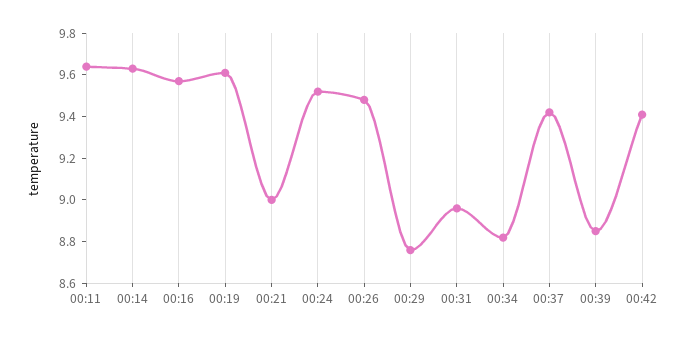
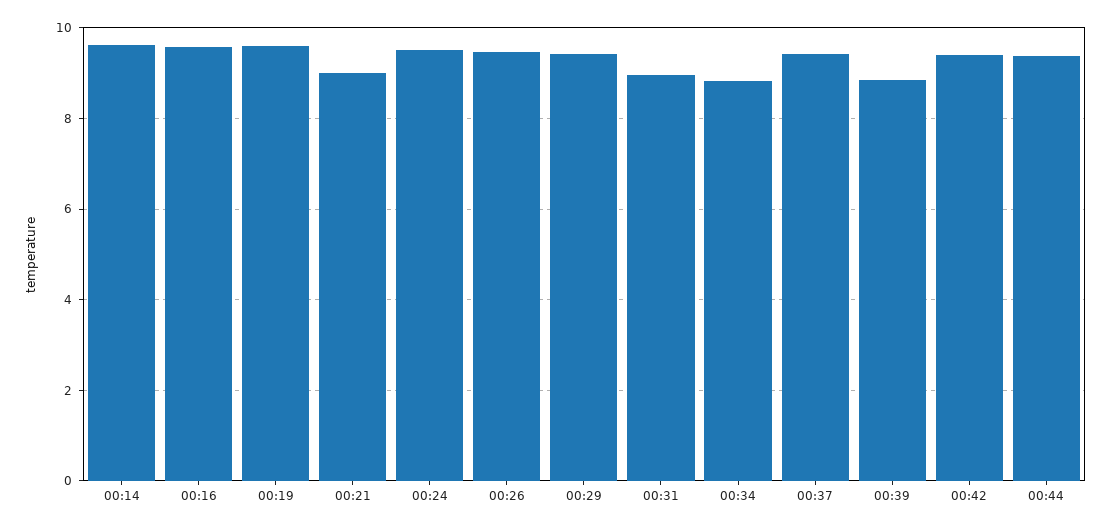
00:11: 9.65 -> none
00:29: 8.75 -> 9.4
00:44: none -> 9.4

